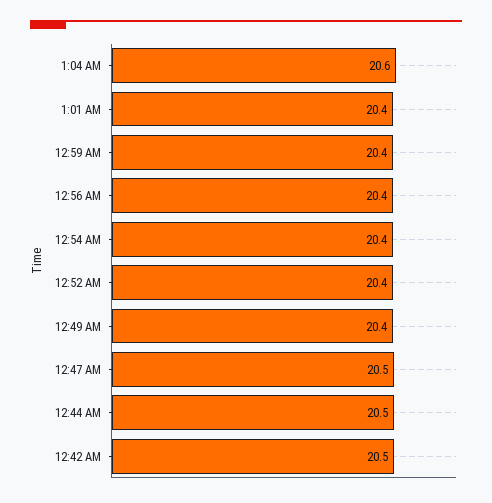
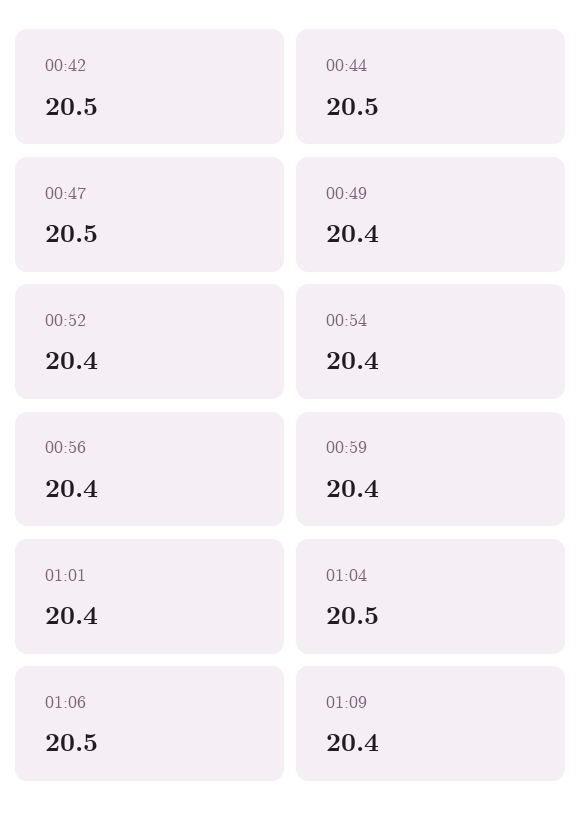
1:04 AM: 20.6 -> 20.5
01:06: none -> 20.5
01:09: none -> 20.4

